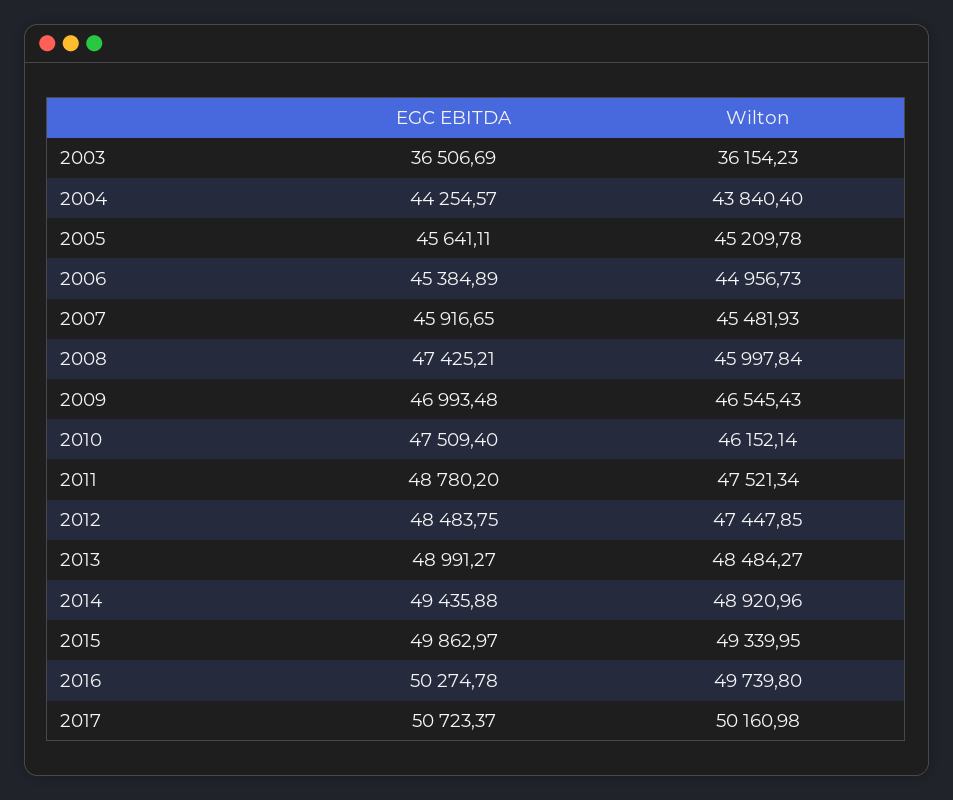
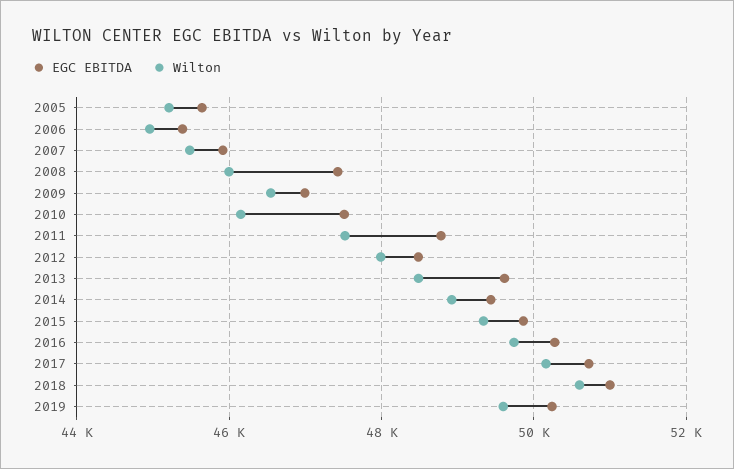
EGC EBITDA, 2003: 36506.69 -> none
Wilton, 2003: 36154.23 -> none
EGC EBITDA, 2004: 44254.57 -> none
Wilton, 2004: 43840.4 -> none
Wilton, 2012: 47447.85 -> 48000
EGC EBITDA, 2013: 48991.27 -> 49600
EGC EBITDA, 2018: none -> 51000
Wilton, 2018: none -> 50600
EGC EBITDA, 2019: none -> 50200
Wilton, 2019: none -> 49600

